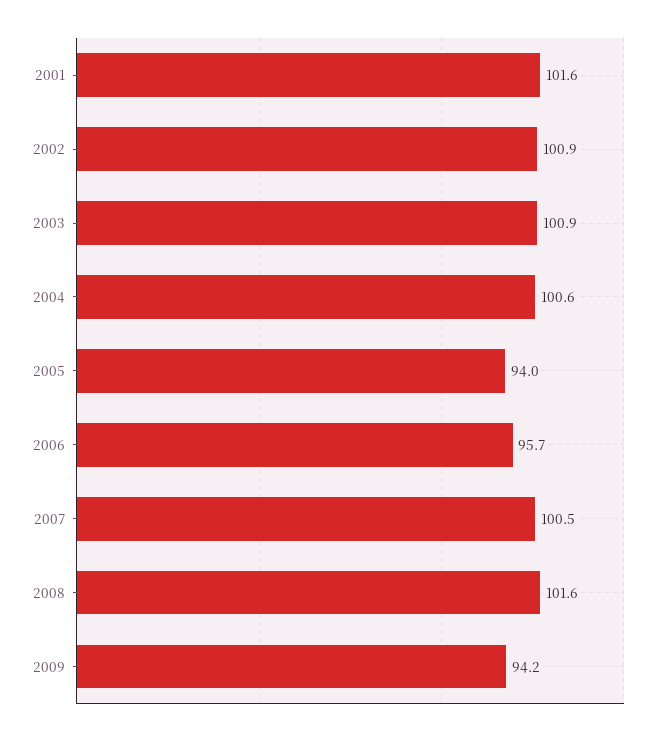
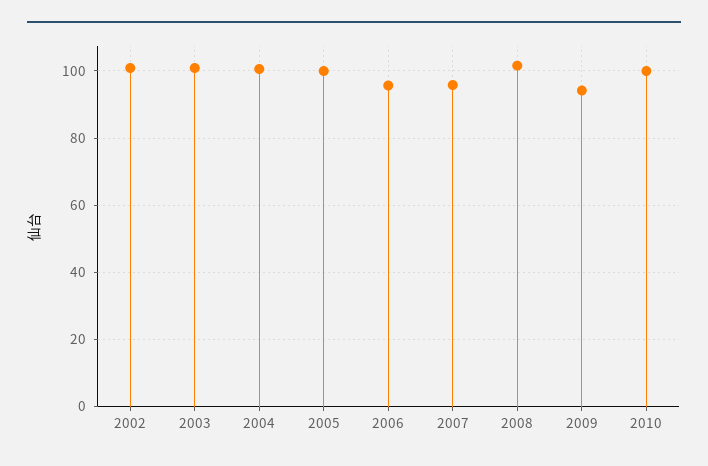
2001: 101.6 -> none
2005: 94 -> 100
2007: 100.5 -> 96
2010: none -> 100

